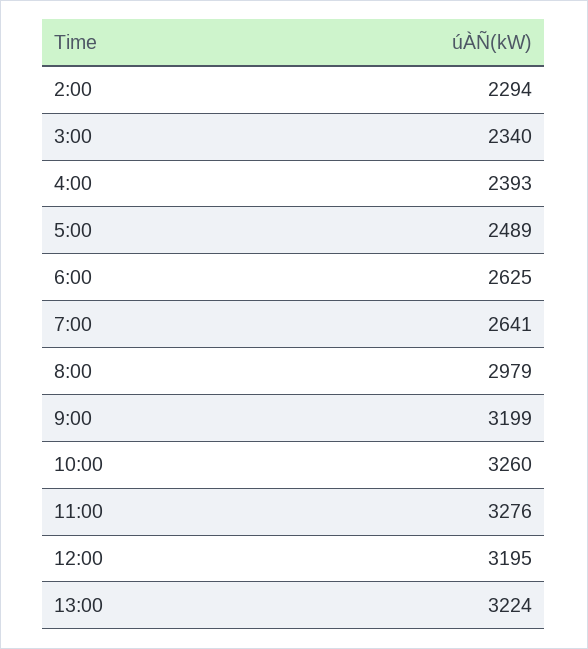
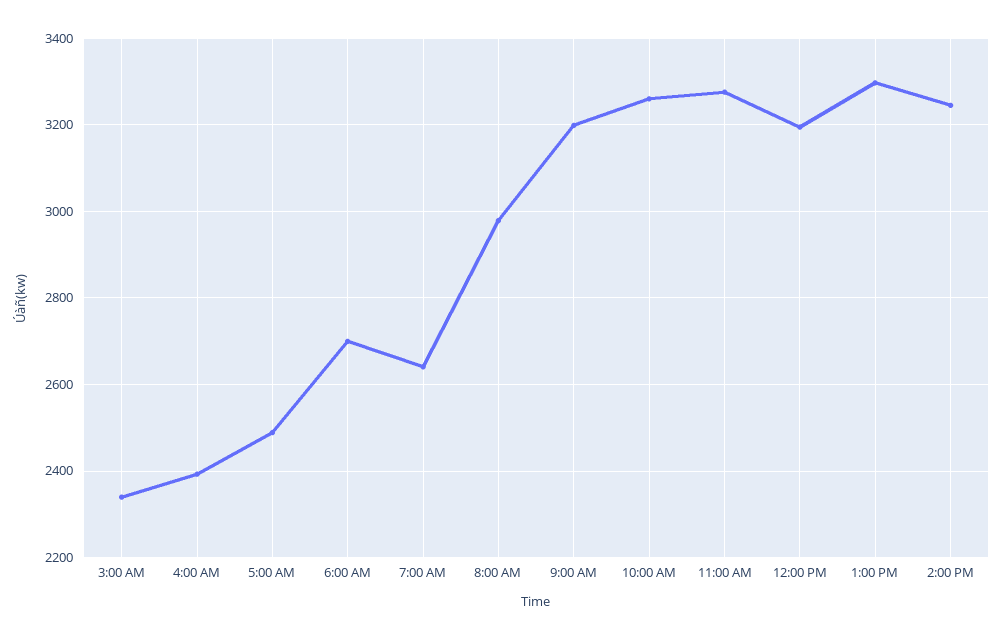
2:00: 2294 -> none
6:00: 2625 -> 2700
13:00: 3224 -> 3300
2:00 PM: none -> 3240

